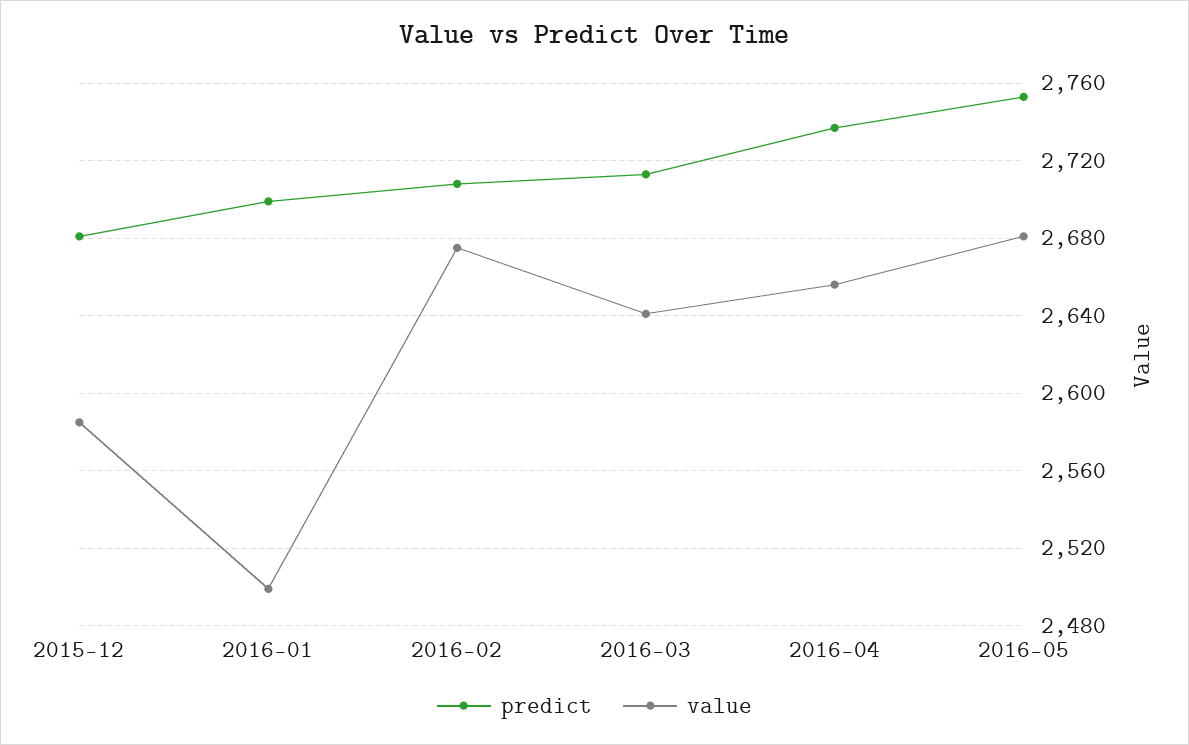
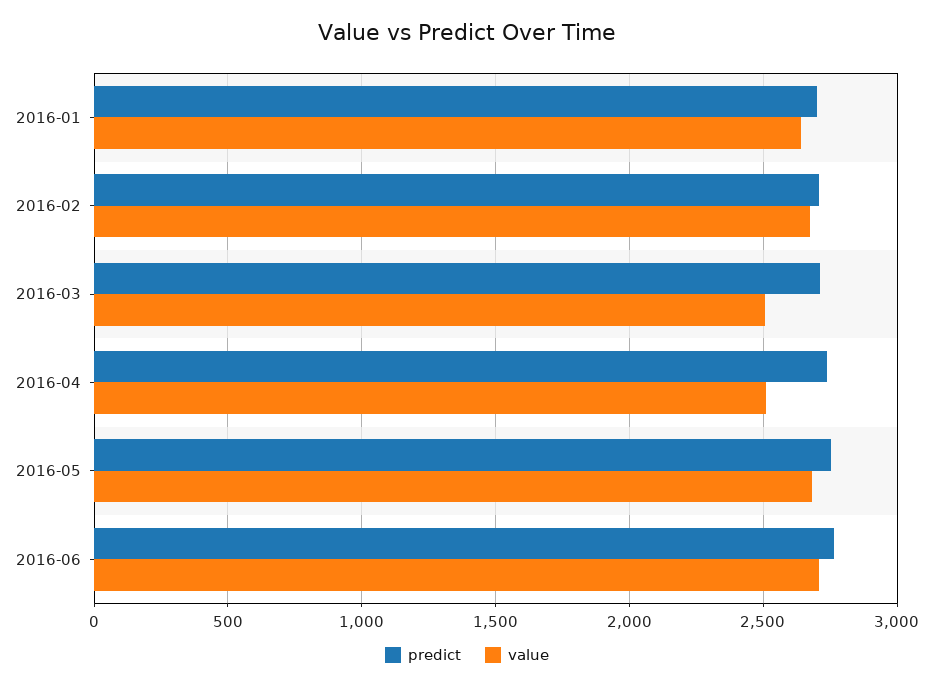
predict, 2015-12: 2680 -> none
value, 2015-12: 2585 -> none
value, 2016-01: 2500 -> 2650
value, 2016-03: 2640 -> 2500
value, 2016-04: 2655 -> 2500
predict, 2016-06: none -> 2750
value, 2016-06: none -> 2700

